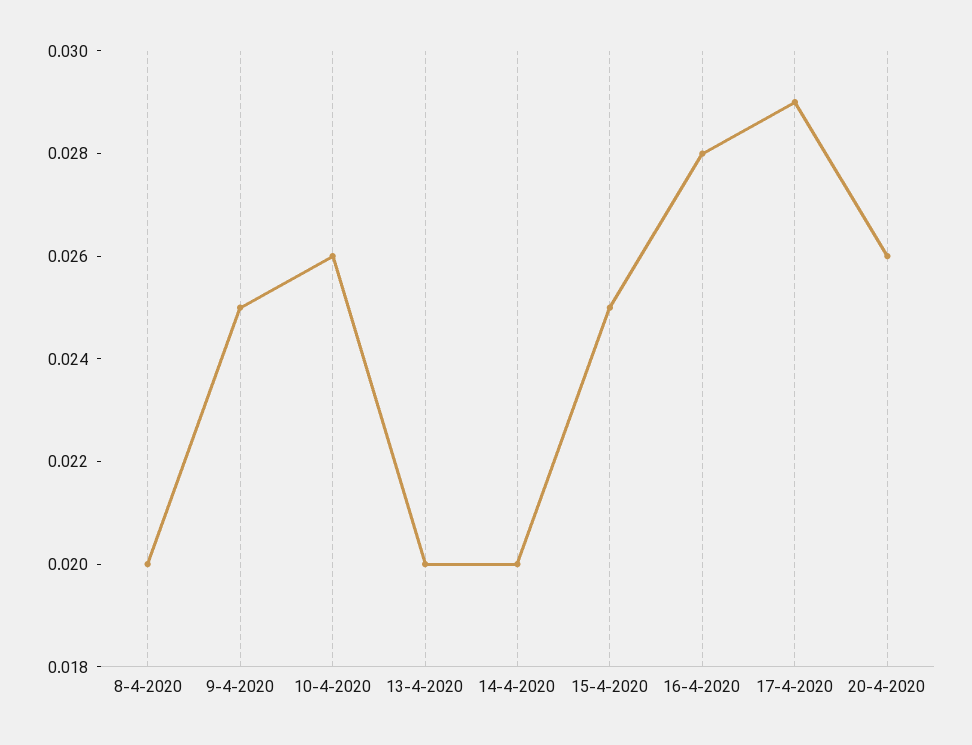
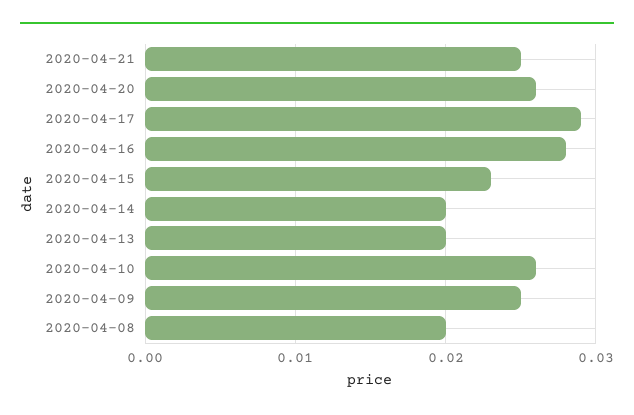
15-4-2020: 0.025 -> 0.023
2020-04-21: none -> 0.025

